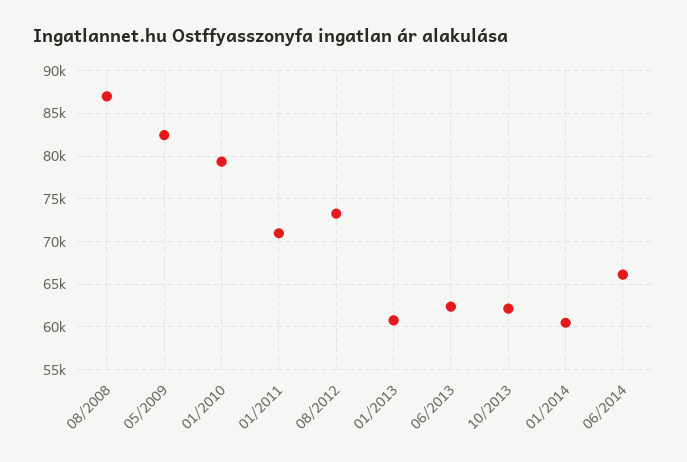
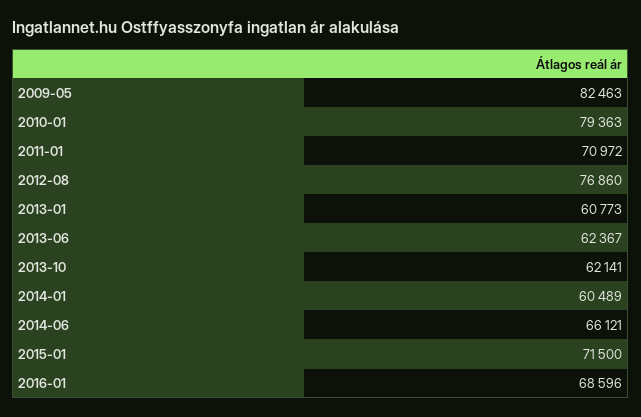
08/2008: 87000 -> none
08/2012: 73000 -> 76860
2015-01: none -> 71500
2016-01: none -> 68596

